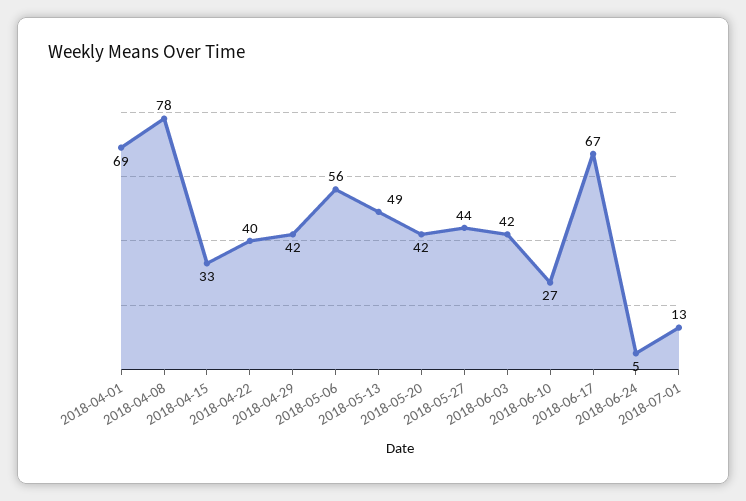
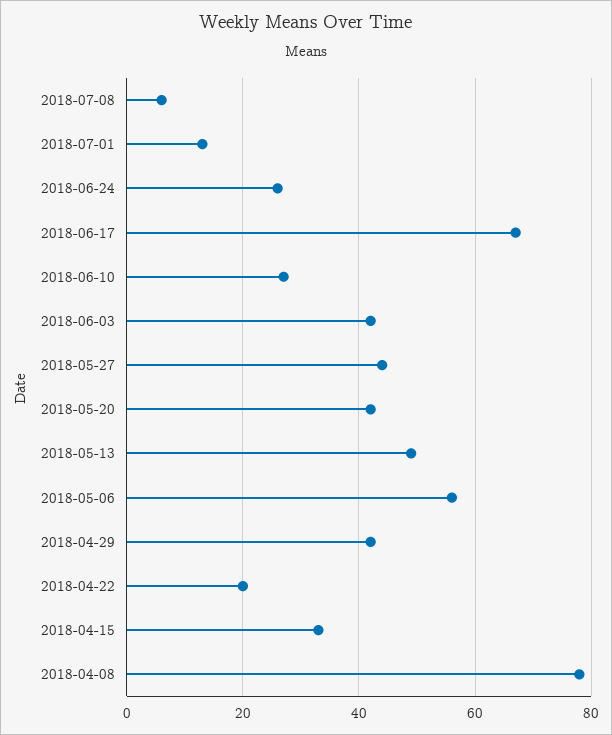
2018-04-01: 69 -> none
2018-04-22: 40 -> 20
2018-06-24: 5 -> 25
2018-07-08: none -> 5

